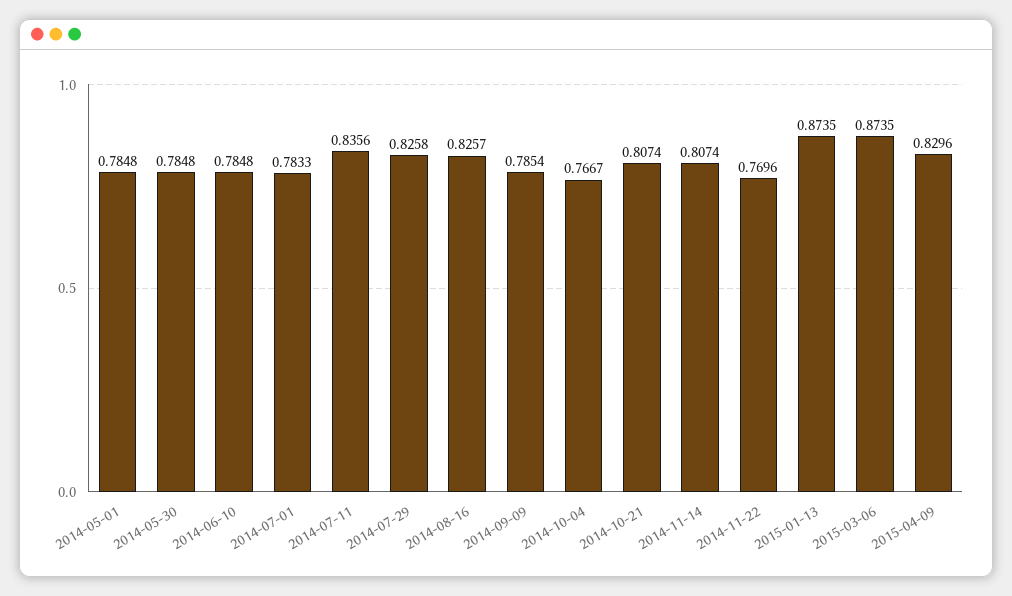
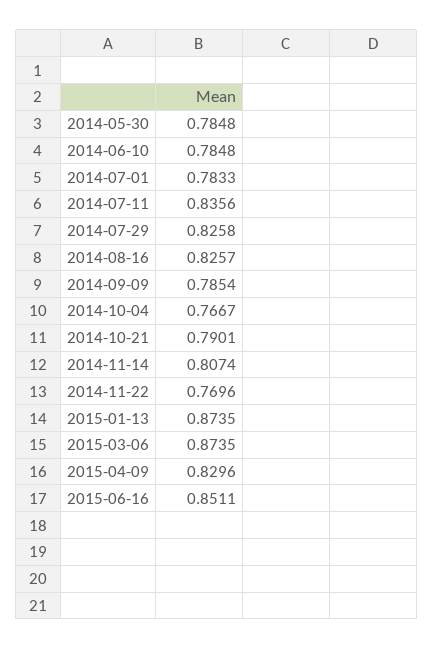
2014-05-01: 0.7848 -> none
2014-10-21: 0.8074 -> 0.7901
2015-06-16: none -> 0.8511

